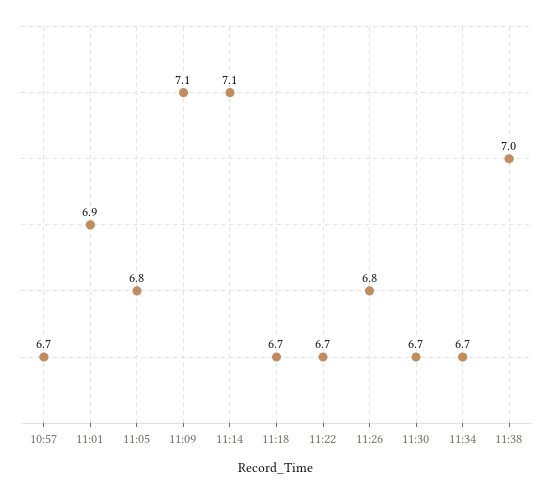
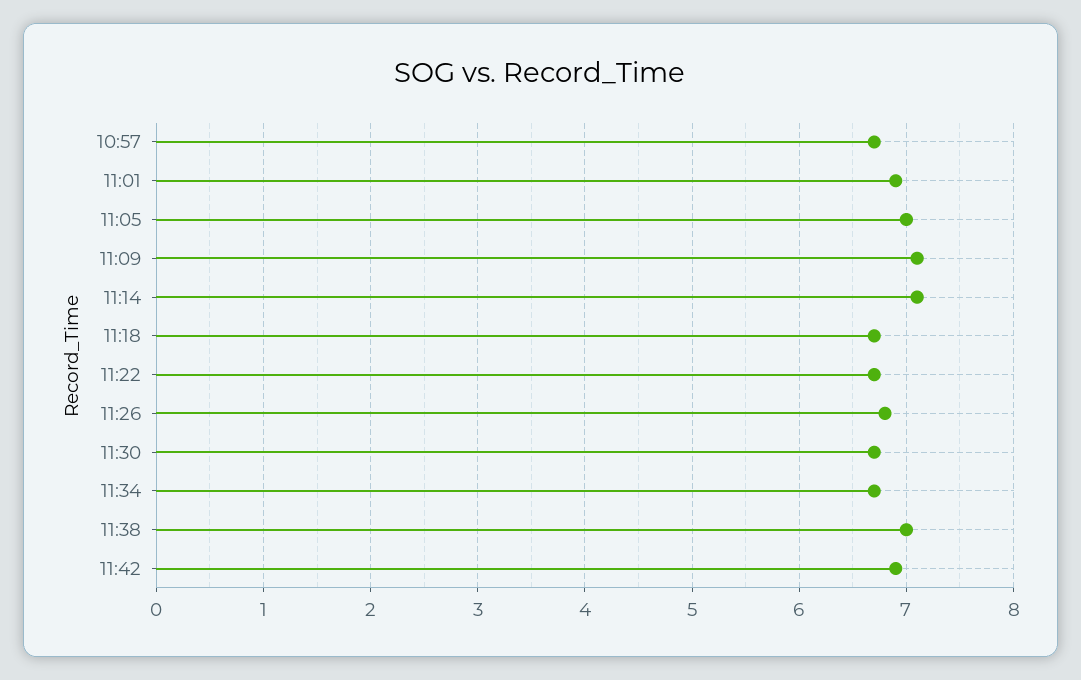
11:05: 6.8 -> 7
11:42: none -> 6.9

